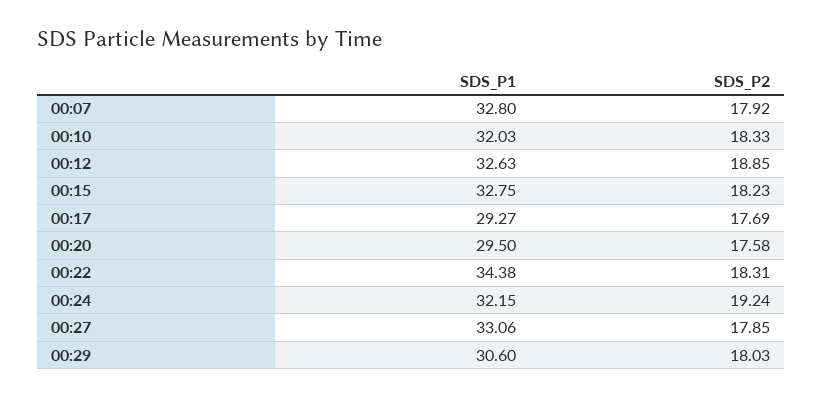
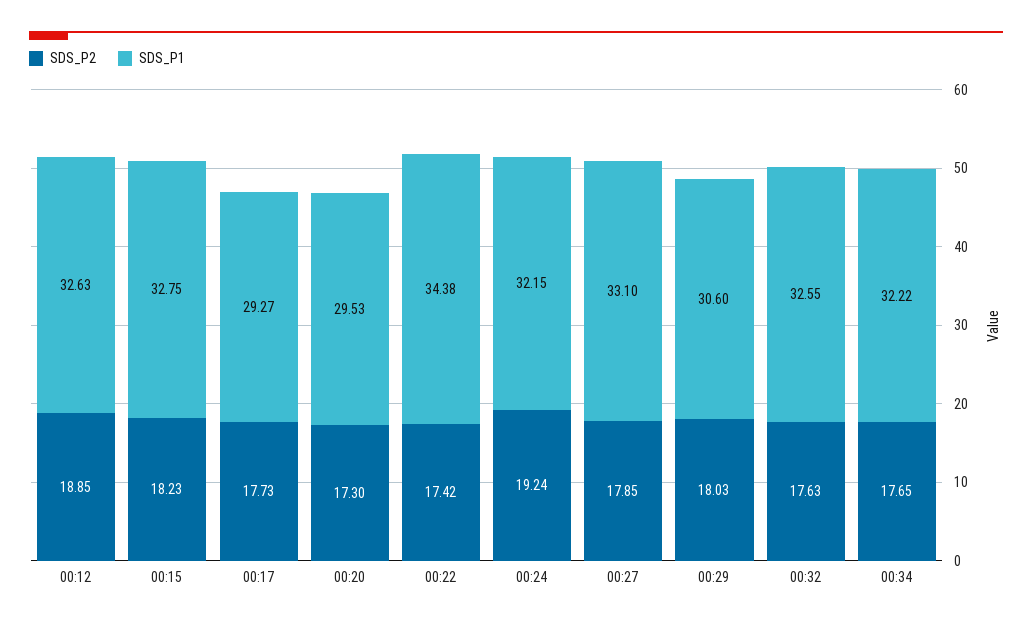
SDS_P1, 00:07: 32.8 -> none
SDS_P2, 00:07: 17.92 -> none
SDS_P1, 00:10: 32.03 -> none
SDS_P2, 00:10: 18.33 -> none
SDS_P2, 00:17: 17.69 -> 17.73
SDS_P1, 00:20: 29.5 -> 29.53
SDS_P2, 00:20: 17.58 -> 17.3
SDS_P2, 00:22: 18.31 -> 17.42
SDS_P1, 00:27: 33.06 -> 33.1
SDS_P2, 00:32: none -> 17.63
SDS_P1, 00:32: none -> 32.55
SDS_P2, 00:34: none -> 17.65
SDS_P1, 00:34: none -> 32.22

